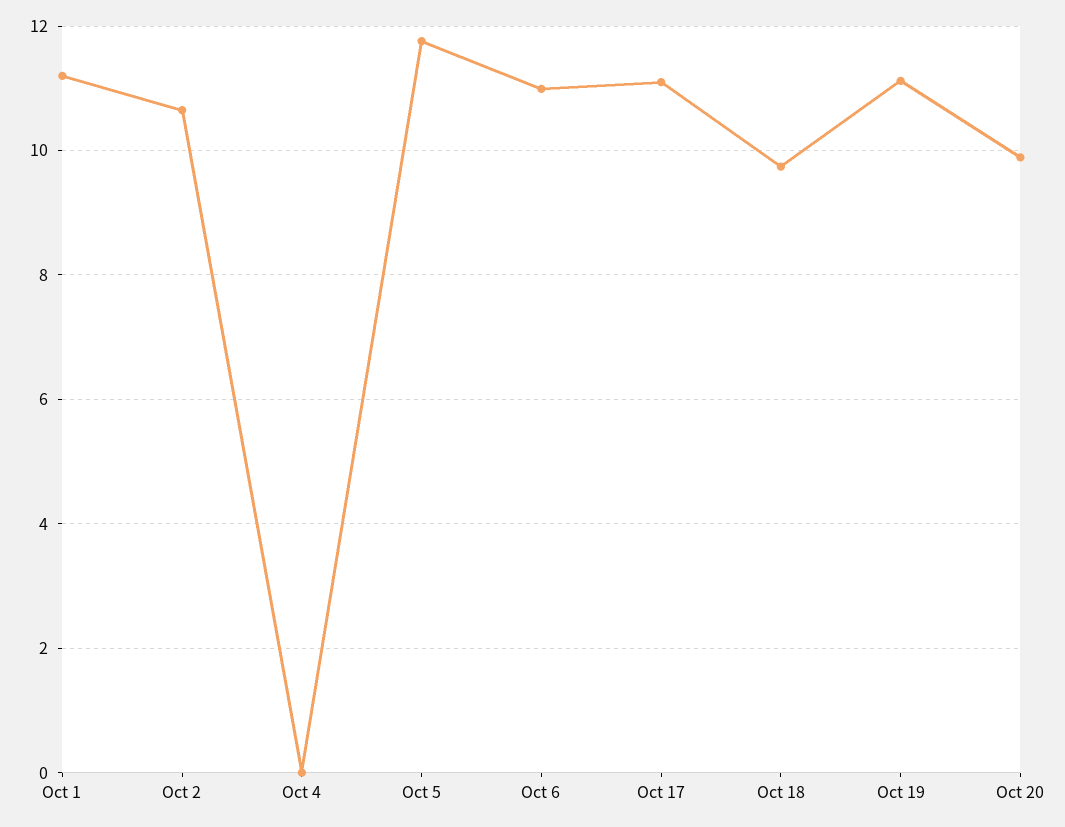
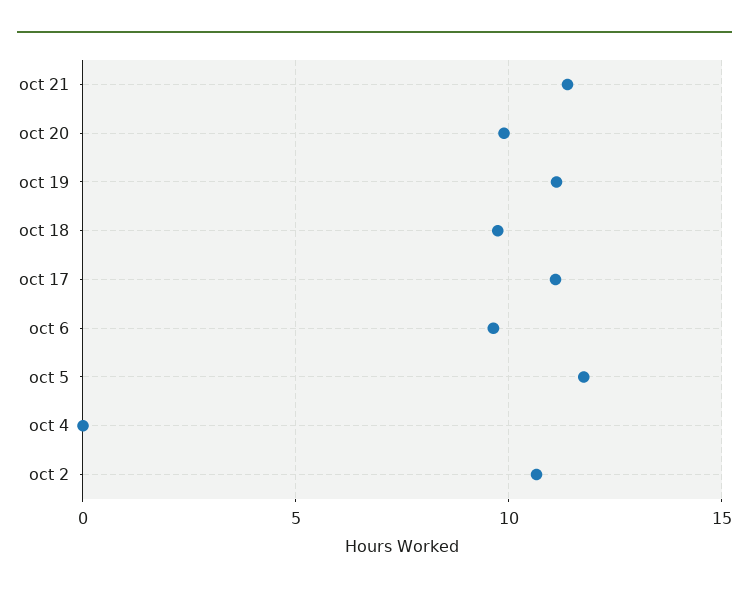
Oct 1: 11.2 -> none
Oct 6: 11 -> 9.5
oct 21: none -> 11.5

